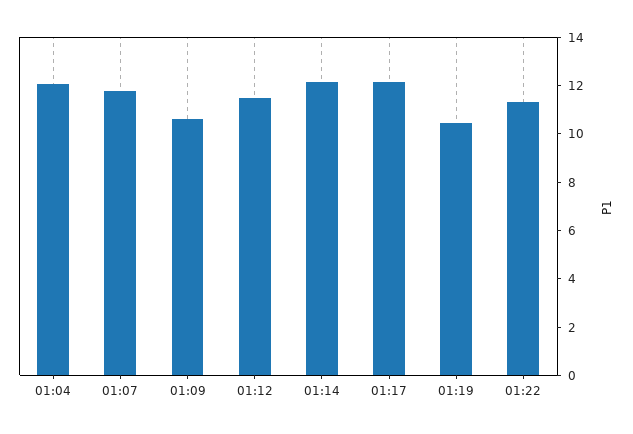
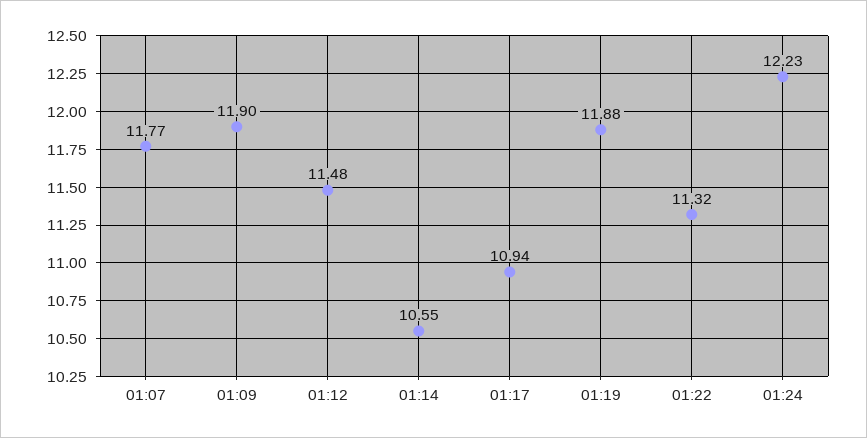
01:04: 12 -> none
01:09: 10.5 -> 11.9
01:14: 12 -> 10.55
01:17: 12 -> 10.94
01:19: 10.5 -> 11.88
01:24: none -> 12.23

